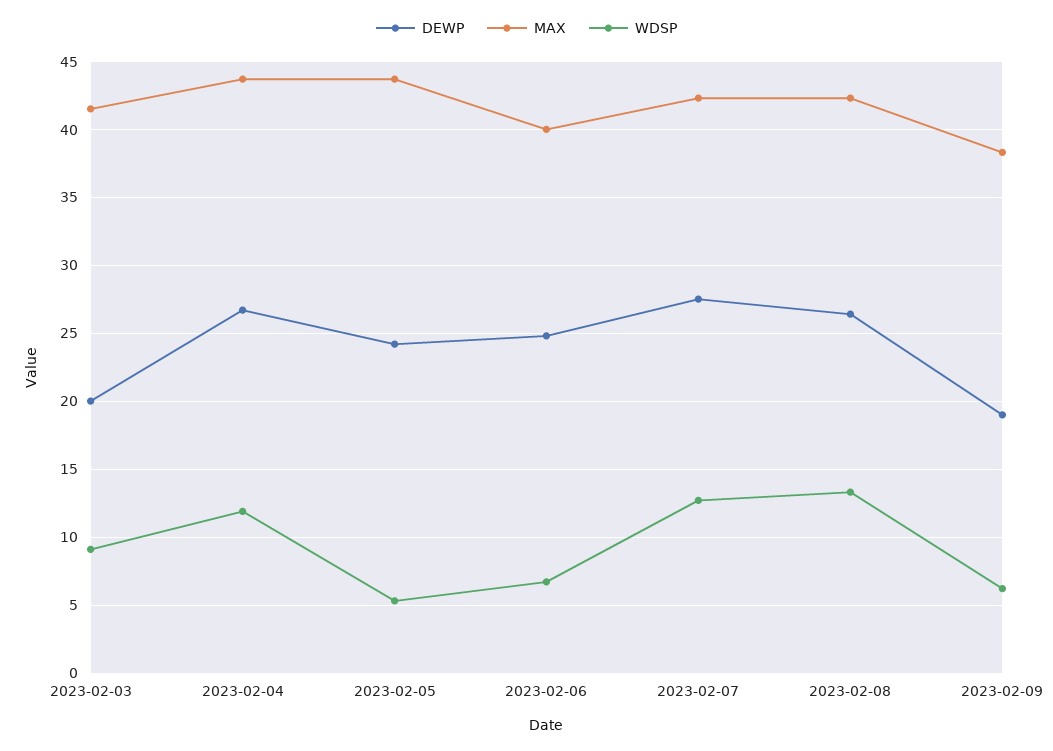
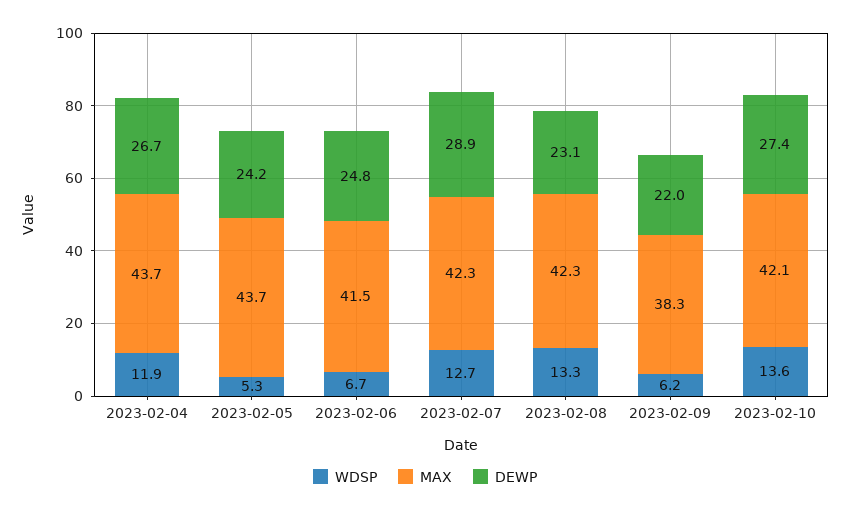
DEWP, 2023-02-03: 20 -> none
MAX, 2023-02-03: 41.5 -> none
WDSP, 2023-02-03: 9 -> none
MAX, 2023-02-06: 40 -> 41.5
DEWP, 2023-02-07: 27.5 -> 28.9
DEWP, 2023-02-08: 26.5 -> 23.1
DEWP, 2023-02-09: 19 -> 22
WDSP, 2023-02-10: none -> 13.6
MAX, 2023-02-10: none -> 42.1
DEWP, 2023-02-10: none -> 27.4

